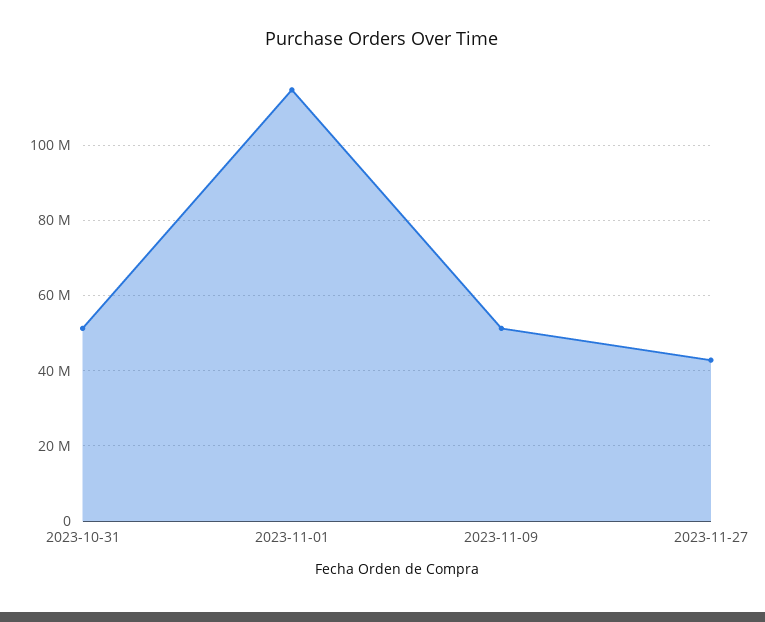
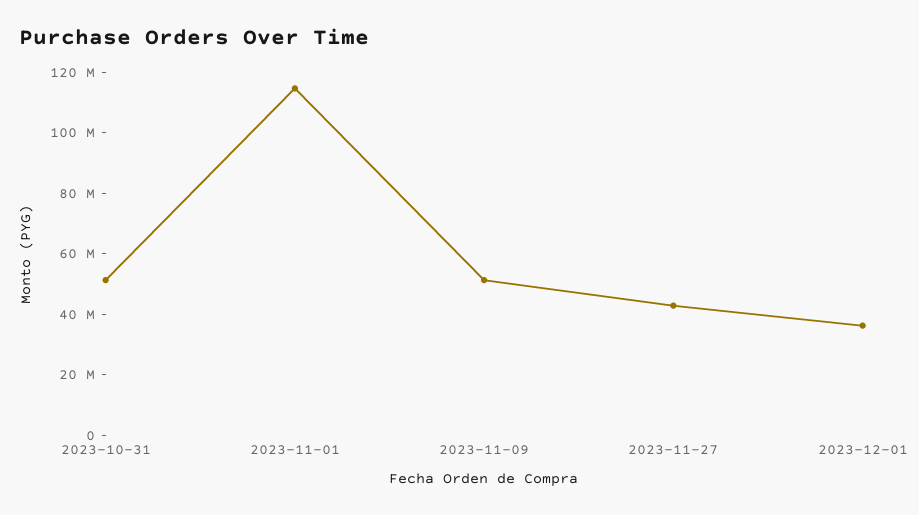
2023-12-01: none -> 35000000

